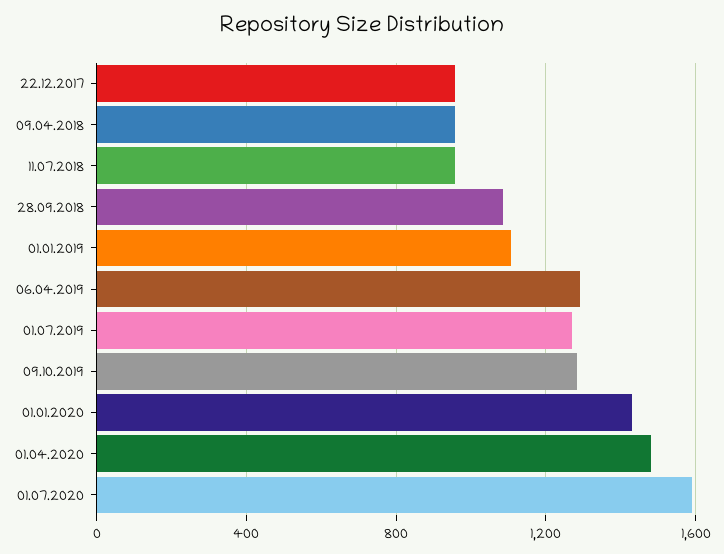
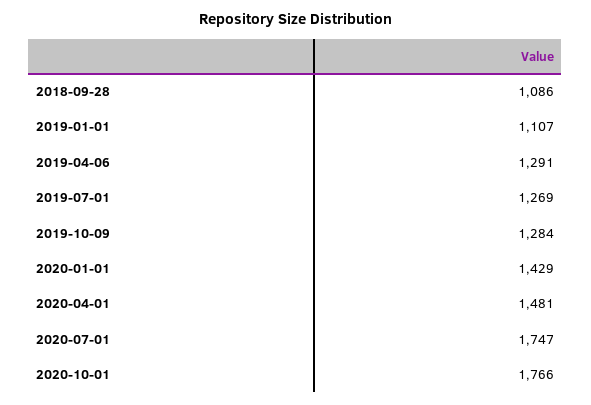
22.12.2017: 950 -> none
09.04.2018: 950 -> none
11.07.2018: 950 -> none
01.07.2020: 1600 -> 1747
2020-10-01: none -> 1766

